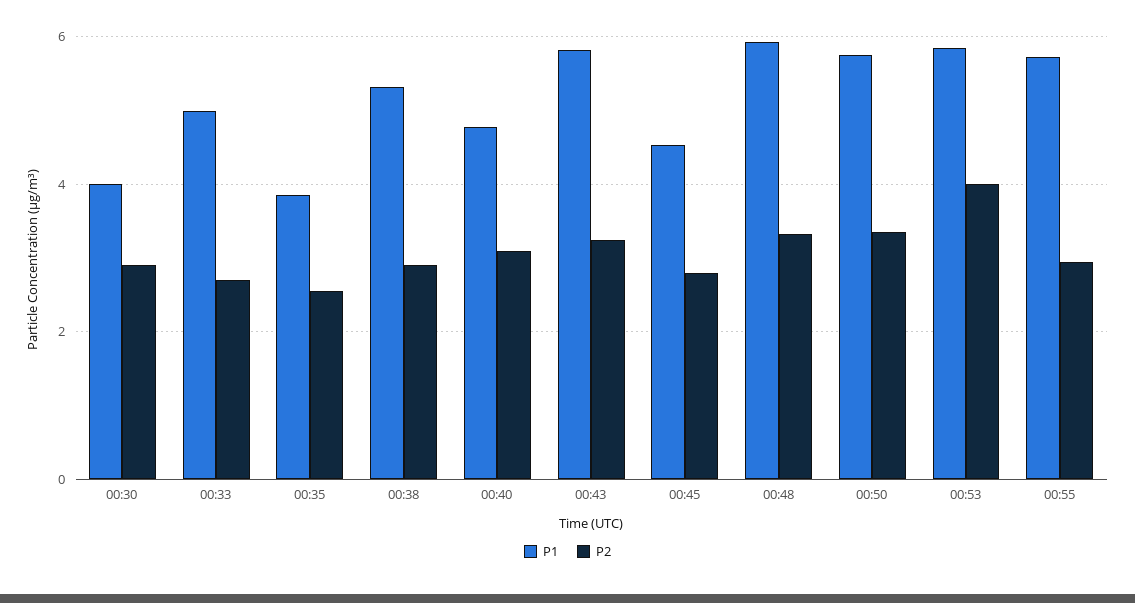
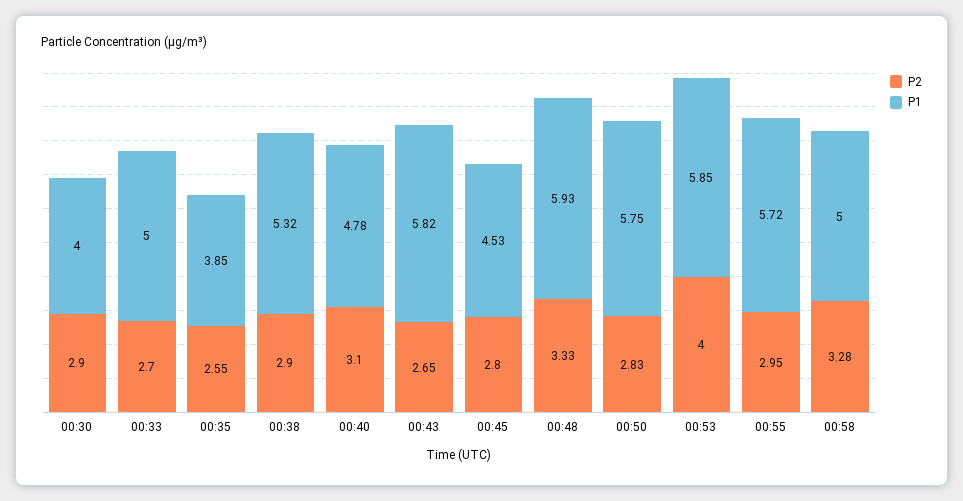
P2, 00:43: 3.2 -> 2.65
P2, 00:50: 3.4 -> 2.83
P2, 00:58: none -> 3.28
P1, 00:58: none -> 5

